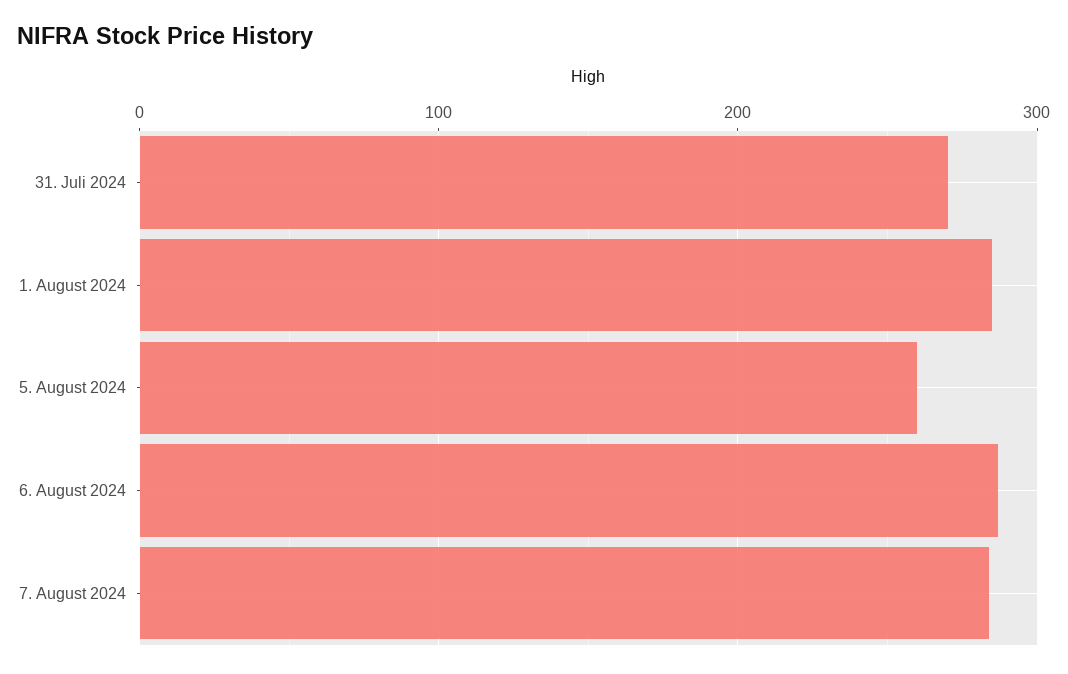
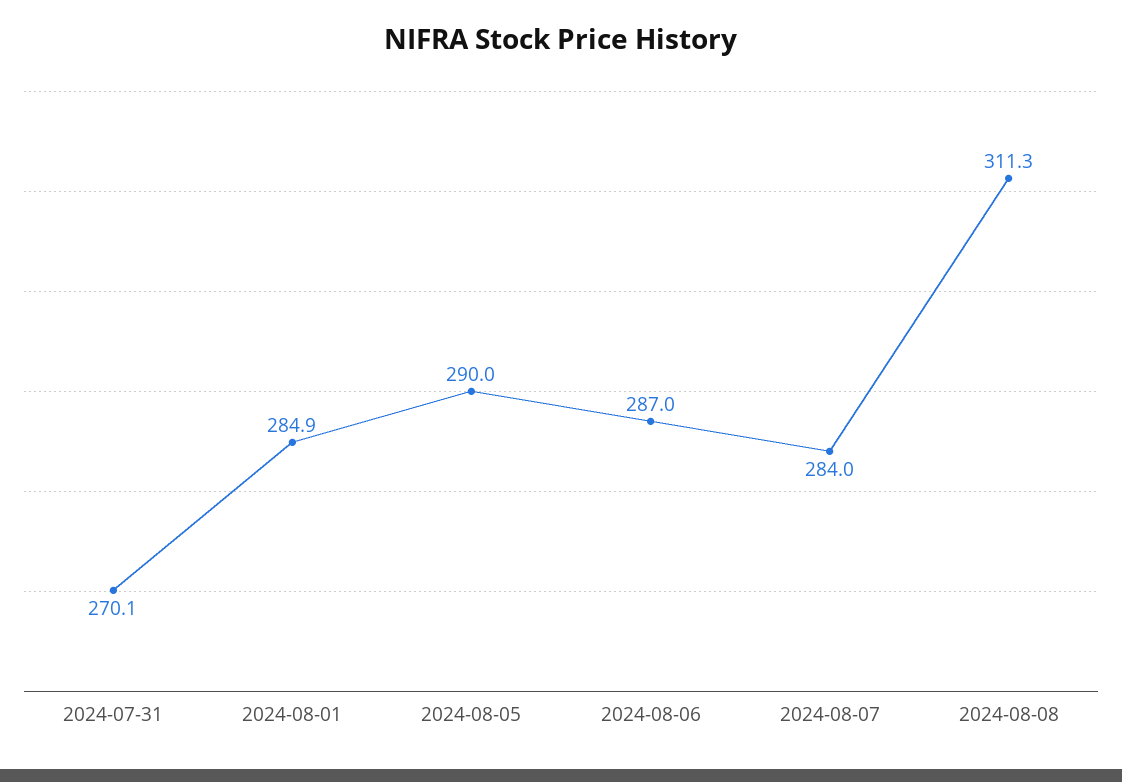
5. August 2024: 260 -> 290
2024-08-08: none -> 311.3

